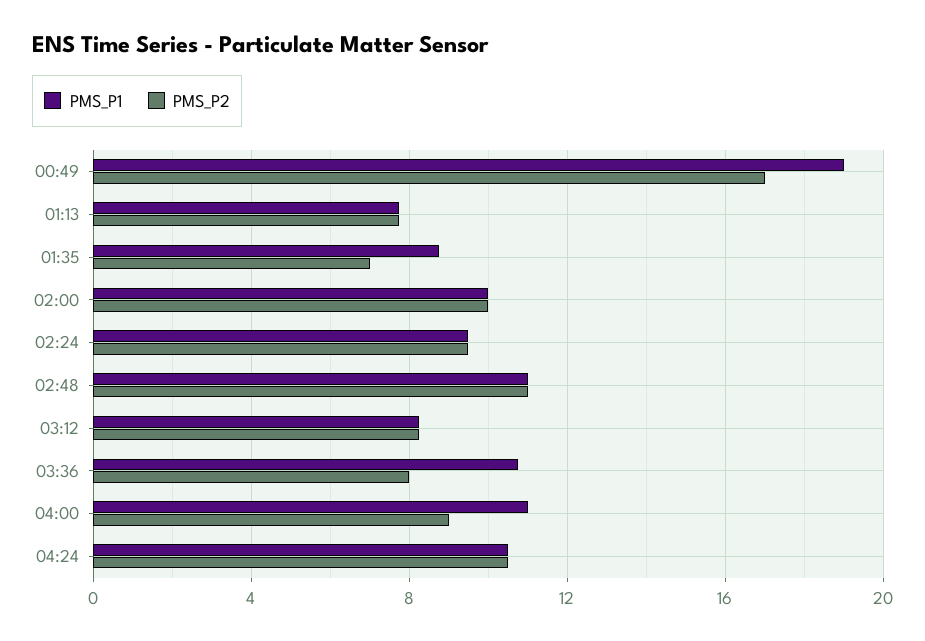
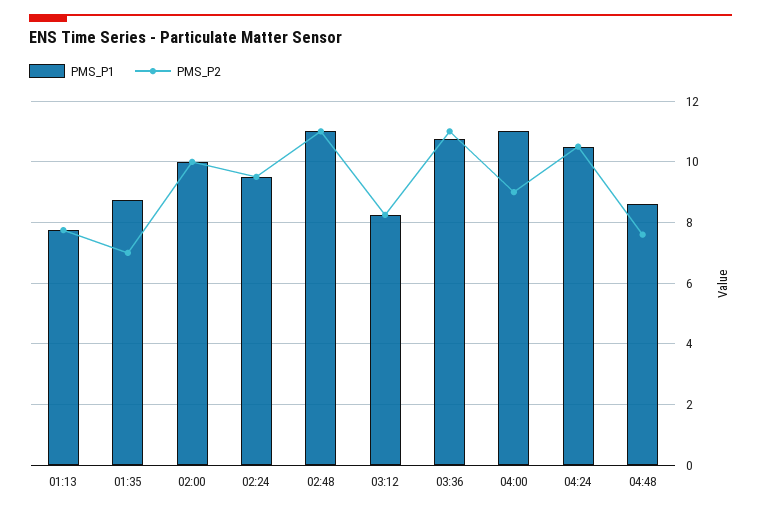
PMS_P1, 00:49: 19 -> none
PMS_P2, 00:49: 17 -> none
PMS_P2, 03:36: 8 -> 11
PMS_P1, 04:48: none -> 8.6
PMS_P2, 04:48: none -> 7.6

